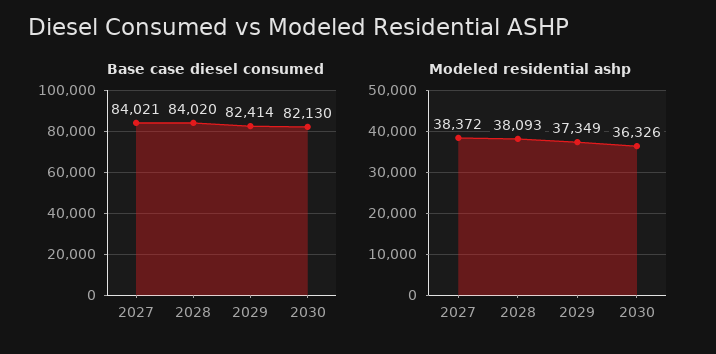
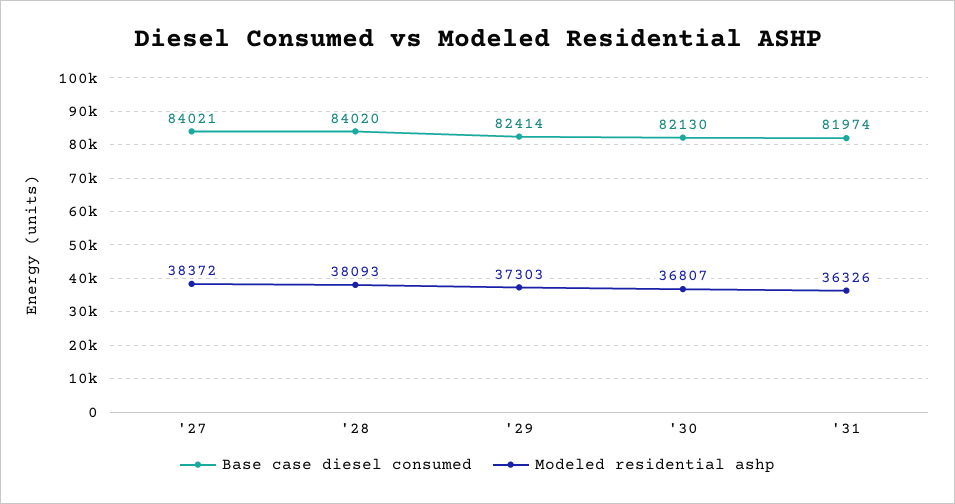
Modeled residential ashp, 2029: 37349 -> 37303
Modeled residential ashp, 2030: 36326 -> 36807
Base case diesel consumed, '31: none -> 81974
Modeled residential ashp, '31: none -> 36326

